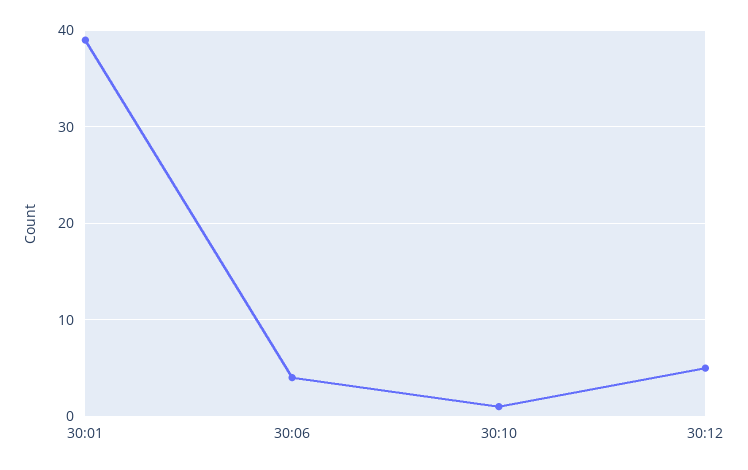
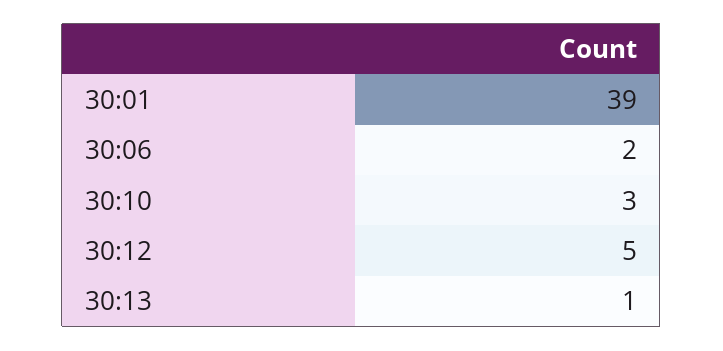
30:06: 4 -> 2
30:10: 1 -> 3
30:13: none -> 1

